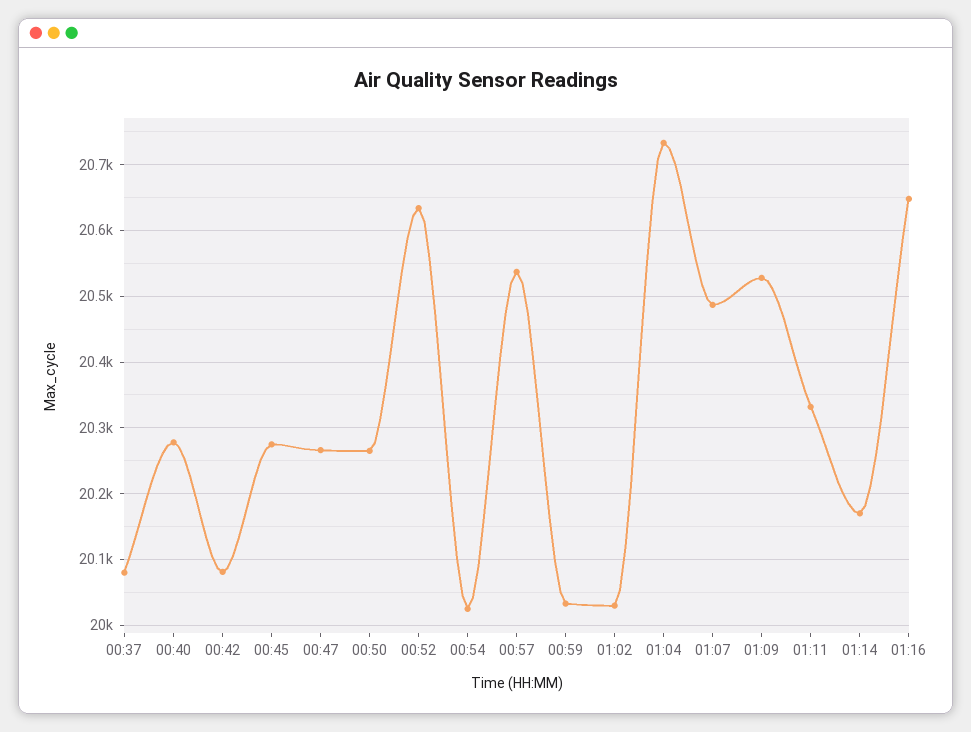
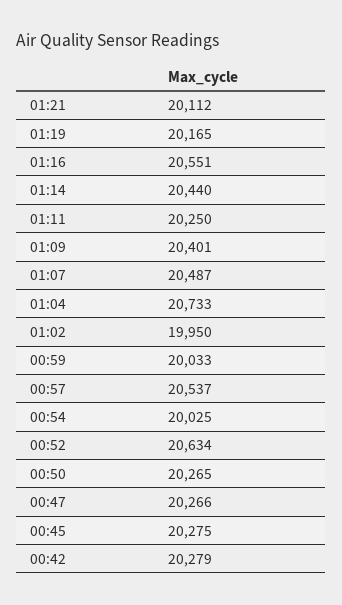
00:37: 20080 -> none
00:40: 20280 -> none
00:42: 20080 -> 20279
01:02: 20030 -> 19950
01:09: 20530 -> 20401
01:11: 20330 -> 20250
01:14: 20170 -> 20440
01:16: 20650 -> 20551
01:21: none -> 20112
01:19: none -> 20165

